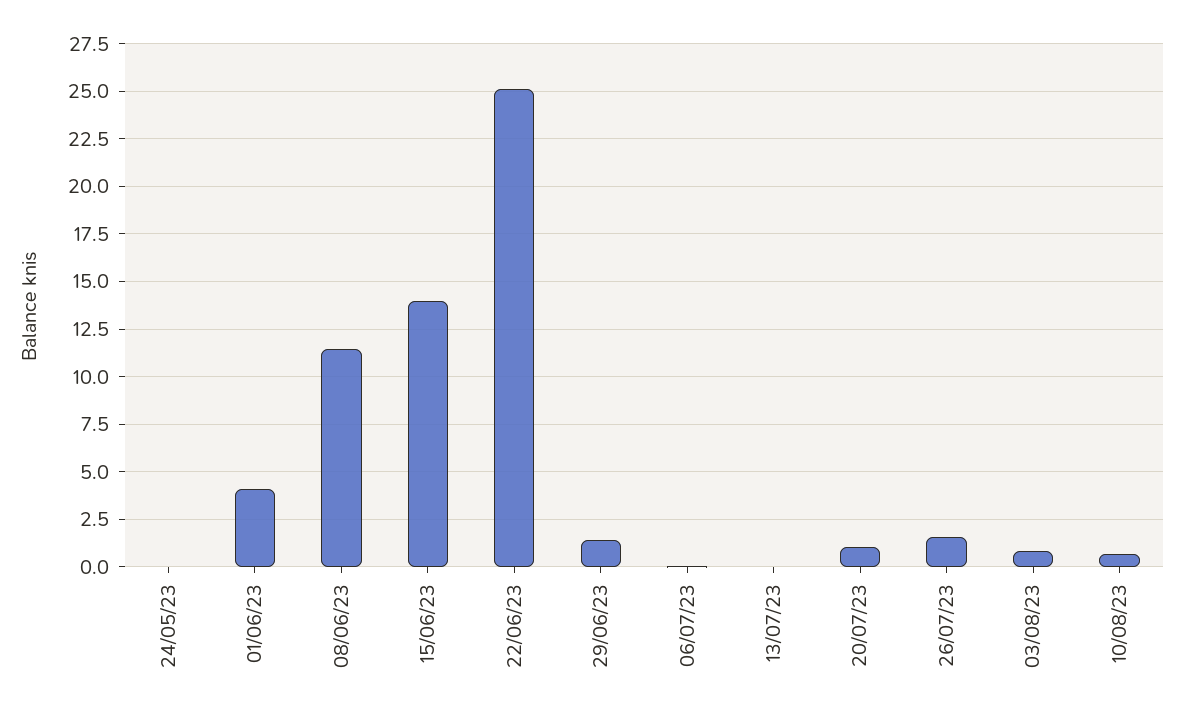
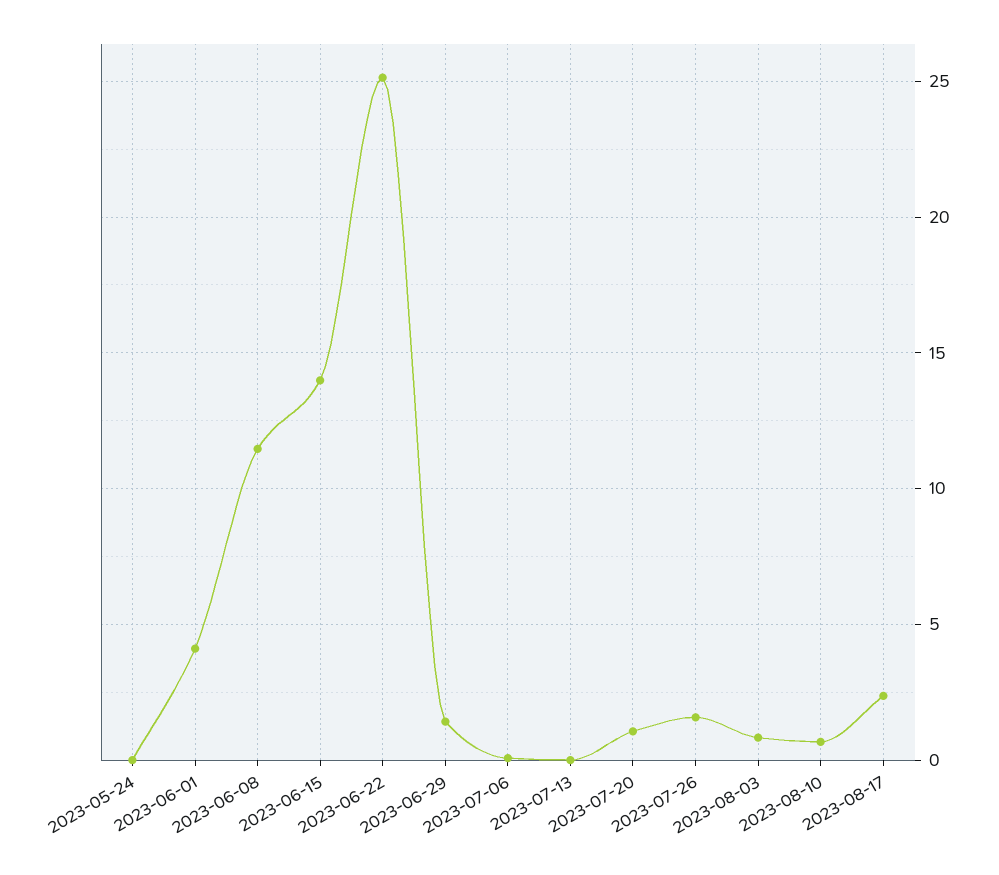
2023-08-17: none -> 2.5

